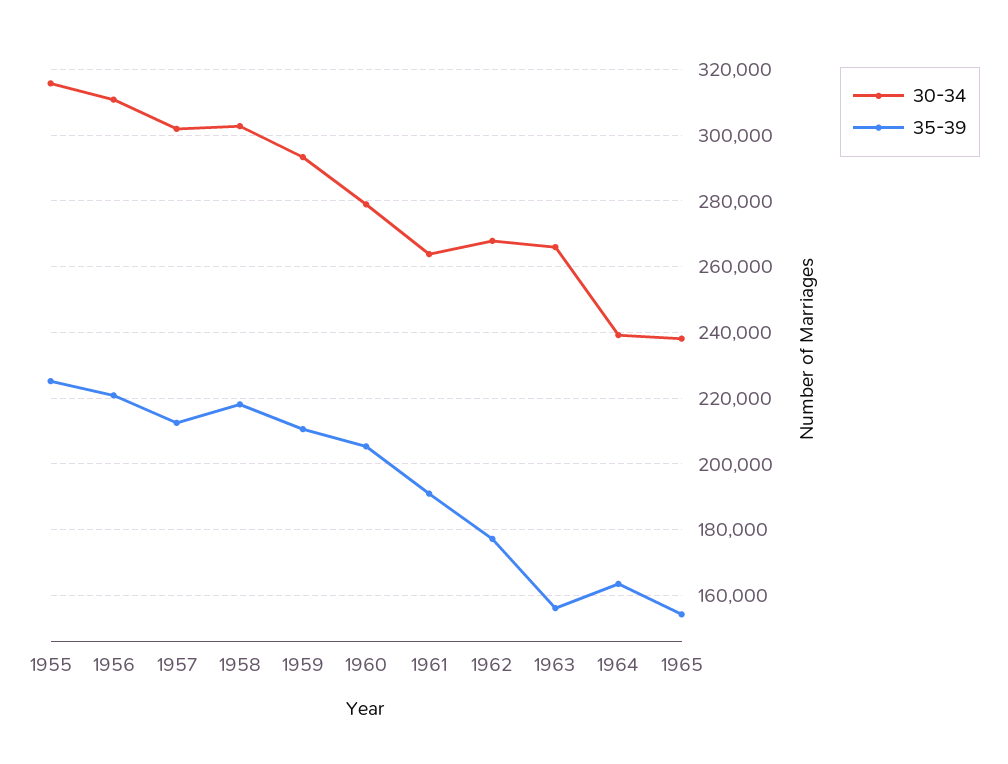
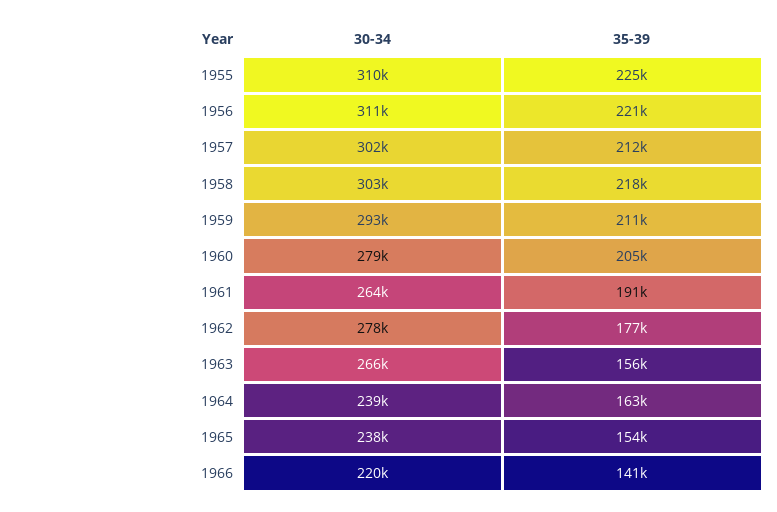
30-34, 1955: 316000 -> 310000
30-34, 1962: 268000 -> 278000
30-34, 1966: none -> 220000
35-39, 1966: none -> 141000

